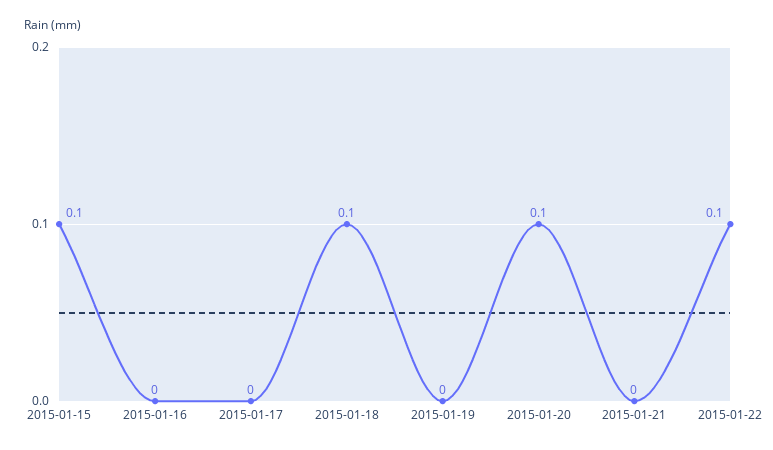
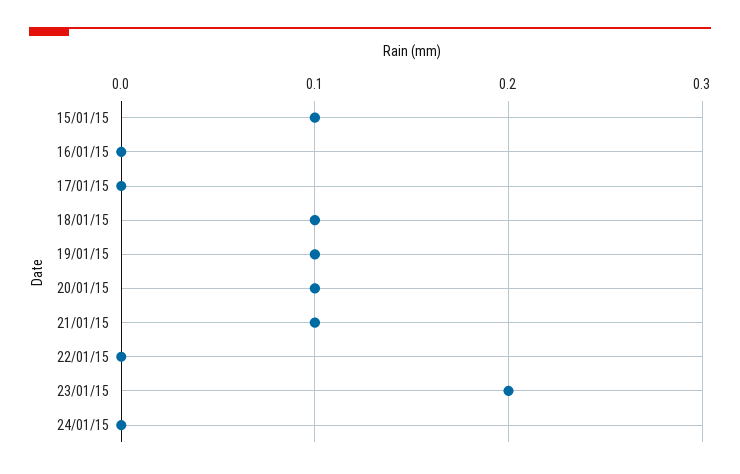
2015-01-19: 0 -> 0.1
2015-01-21: 0 -> 0.1
2015-01-22: 0.1 -> 0
23/01/15: none -> 0.2
24/01/15: none -> 0

